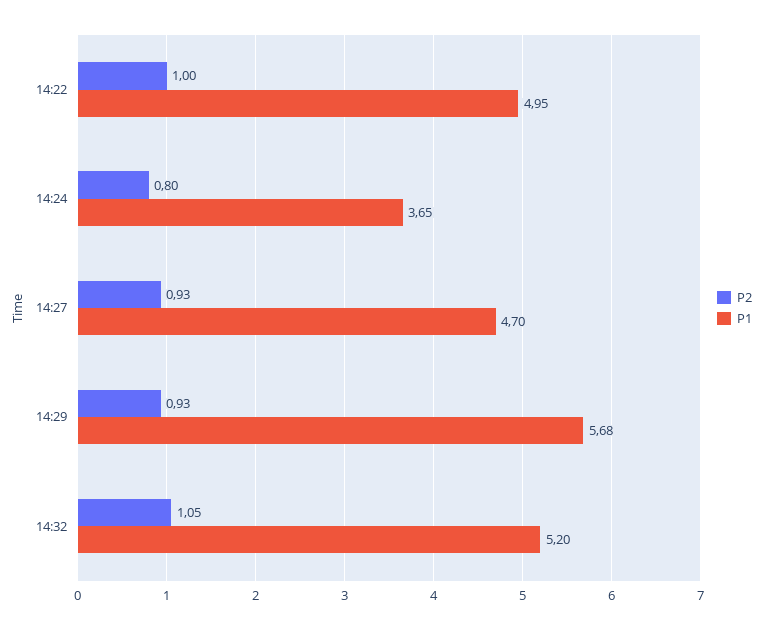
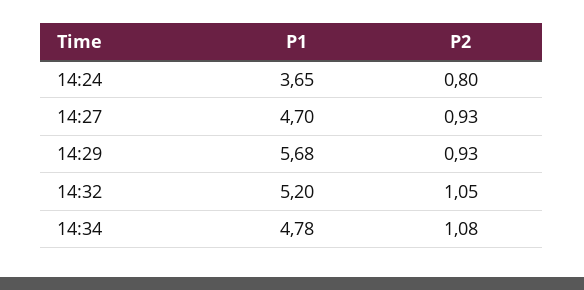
P2, 14:22: 1 -> none
P1, 14:22: 4.95 -> none
P1, 14:34: none -> 4.78
P2, 14:34: none -> 1.08

